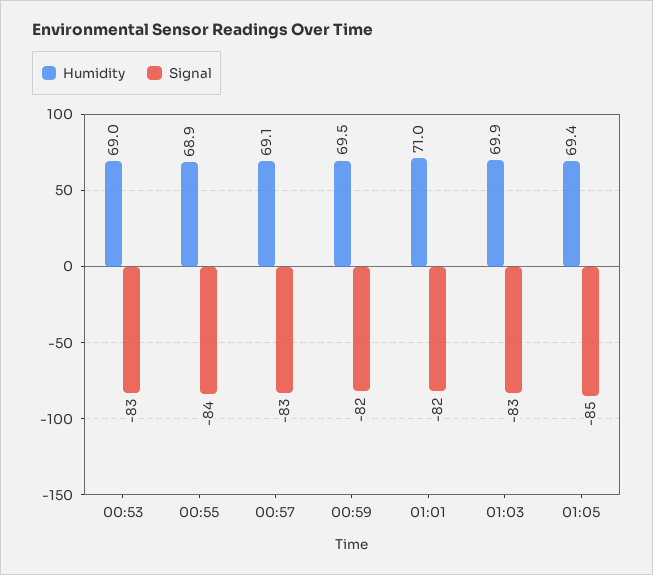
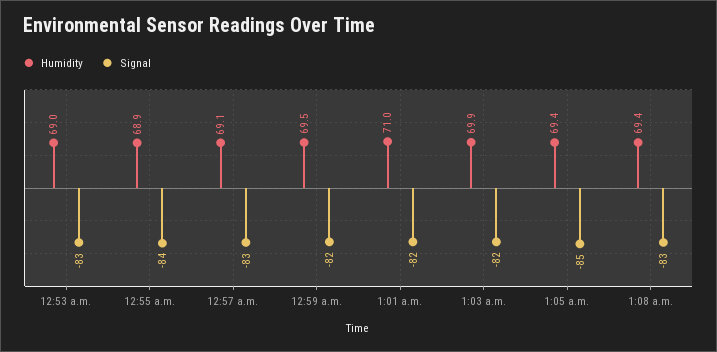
Signal, 01:03: -83 -> -82
Humidity, 1:08 a.m.: none -> 69.4
Signal, 1:08 a.m.: none -> -83

